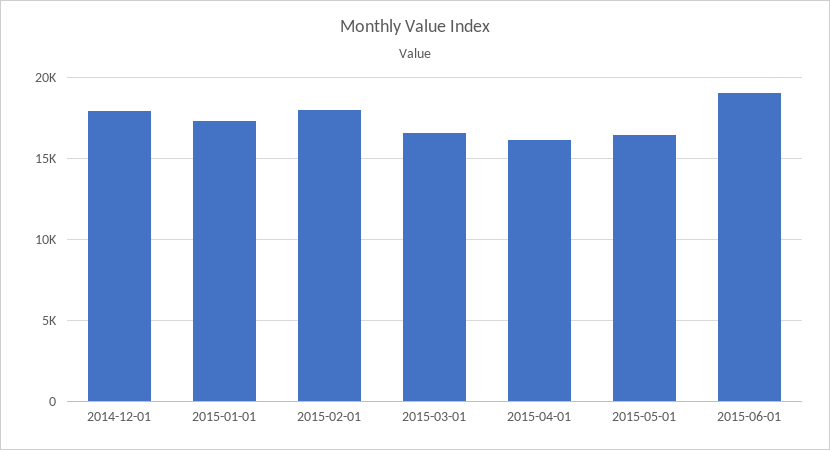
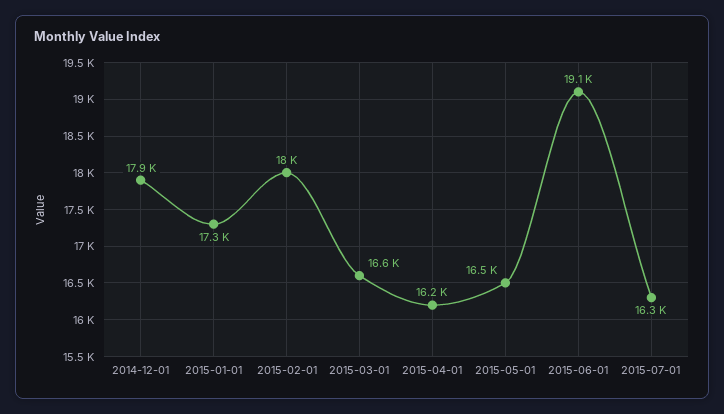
2015-07-01: none -> 16300

